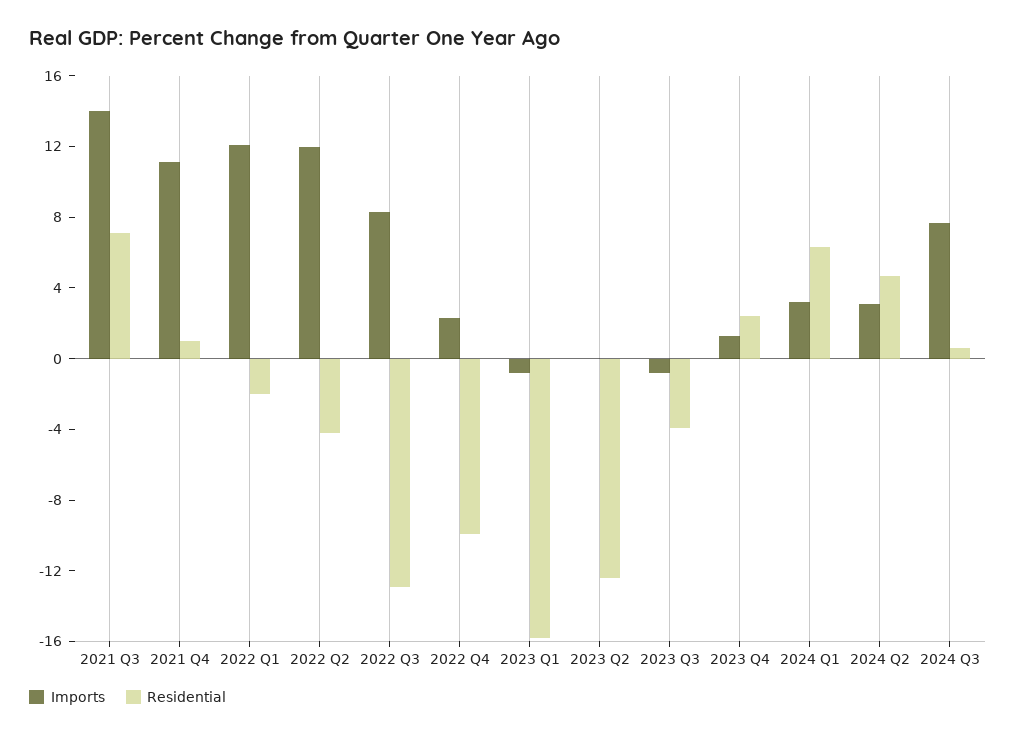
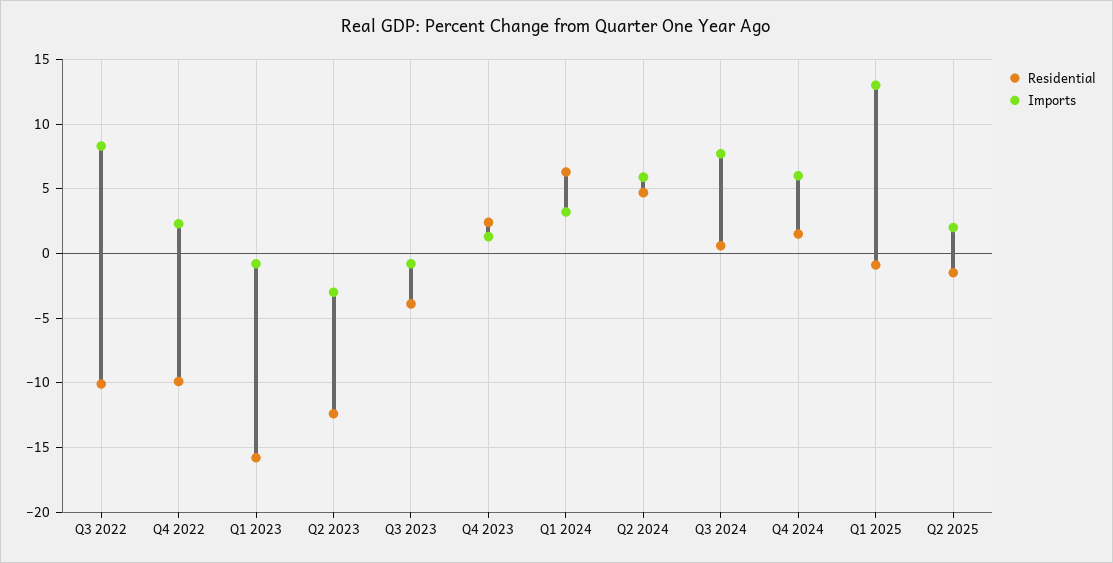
Imports, 2021 Q3: 14 -> none
Residential, 2021 Q3: 7 -> none
Imports, 2021 Q4: 11 -> none
Residential, 2021 Q4: 1 -> none
Imports, 2022 Q1: 12 -> none
Residential, 2022 Q1: -2 -> none
Imports, 2022 Q2: 12 -> none
Residential, 2022 Q2: -4 -> none
Residential, 2022 Q3: -13 -> -10
Imports, 2023 Q2: 0 -> -3
Imports, 2024 Q2: 3 -> 6
Residential, Q4 2024: none -> 1.5
Imports, Q4 2024: none -> 6
Residential, Q1 2025: none -> -1
Imports, Q1 2025: none -> 13
Residential, Q2 2025: none -> -1.5
Imports, Q2 2025: none -> 2

